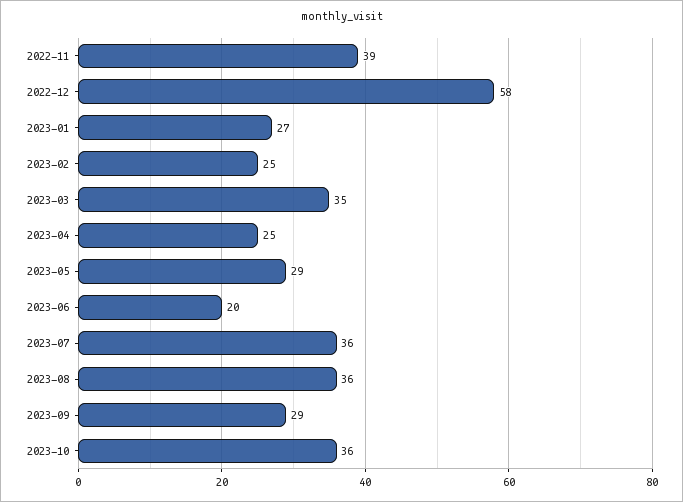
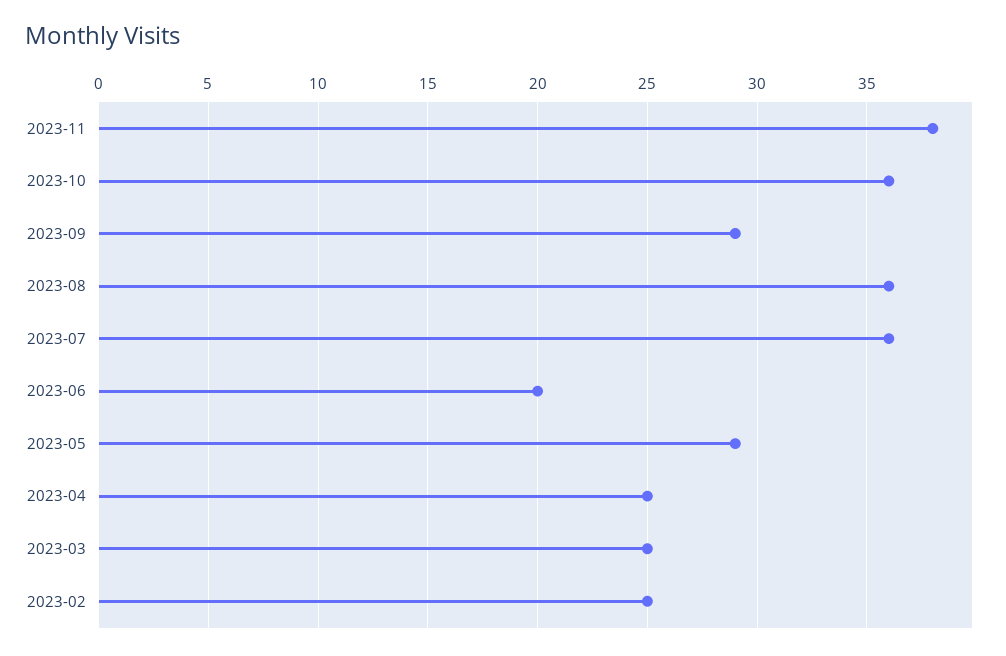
2022-11: 39 -> none
2022-12: 58 -> none
2023-01: 27 -> none
2023-03: 35 -> 25
2023-11: none -> 38

